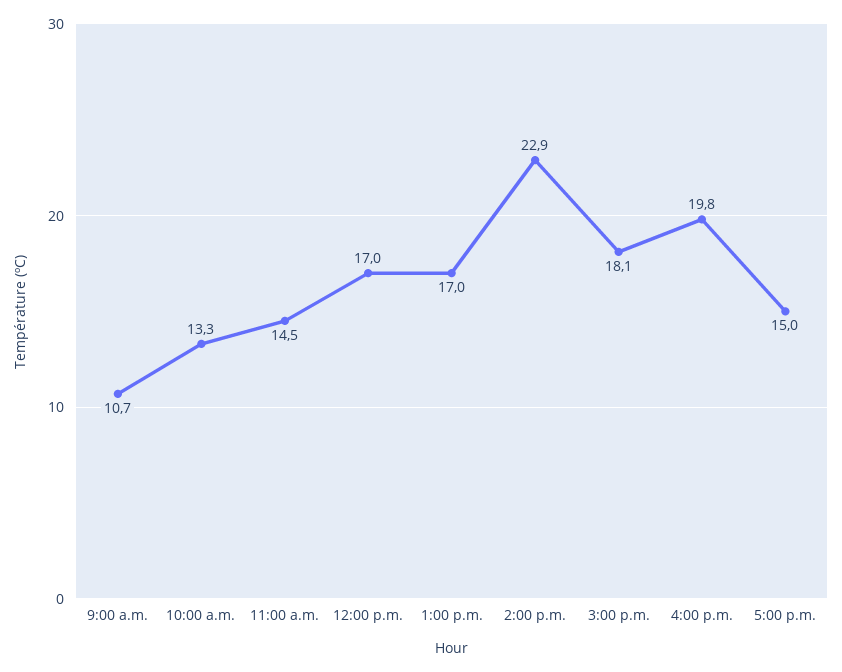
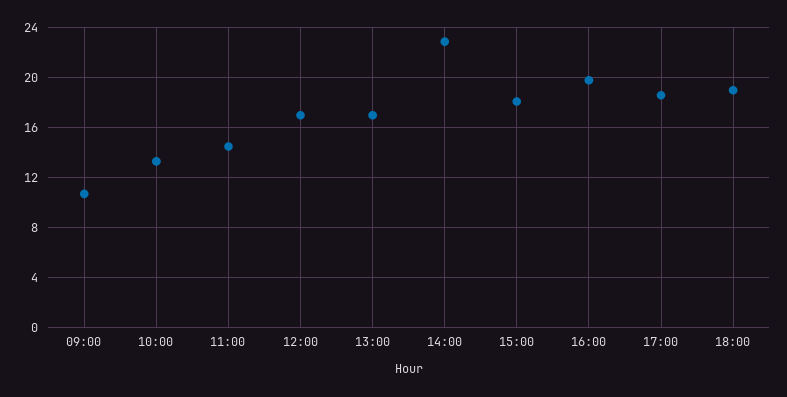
5:00 p.m.: 15 -> 18.5
18:00: none -> 19

